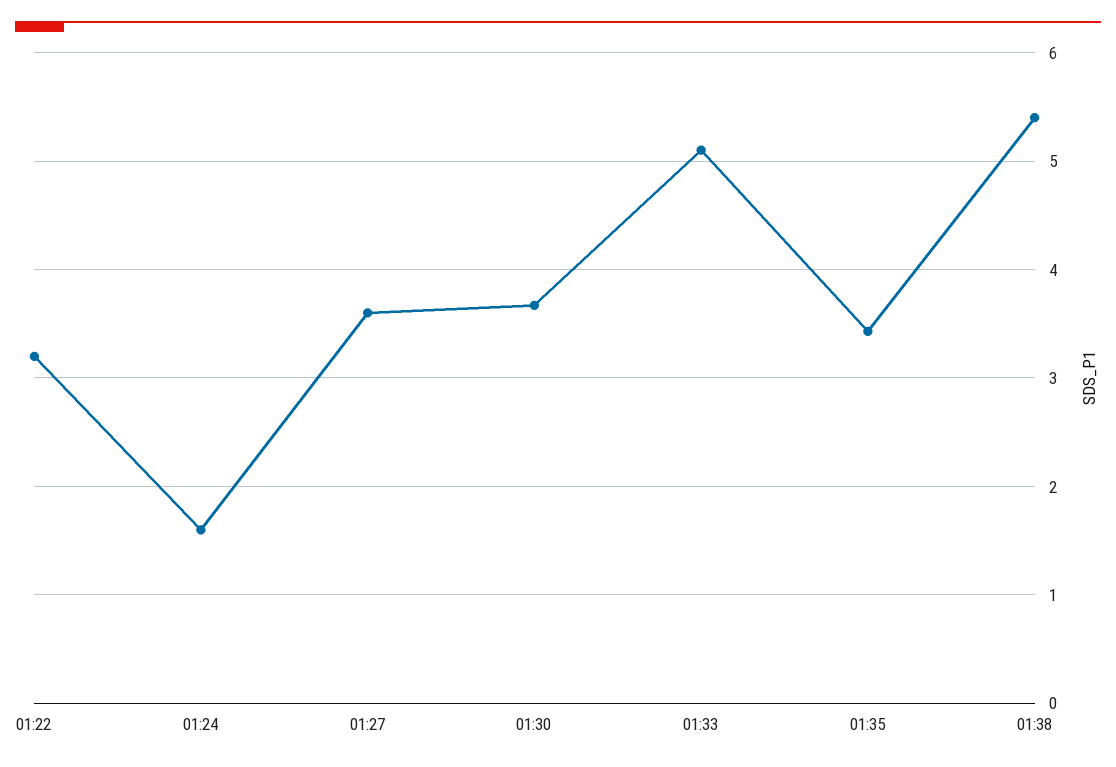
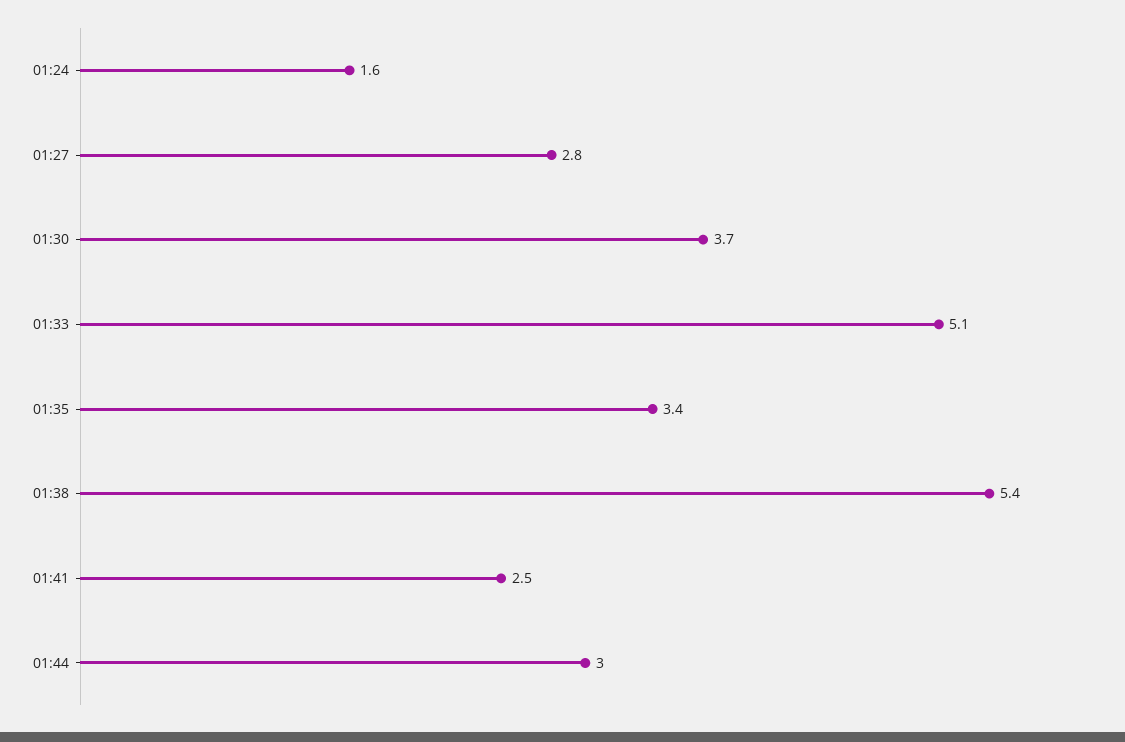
01:22: 3.2 -> none
01:27: 3.6 -> 2.8
01:41: none -> 2.5
01:44: none -> 3

